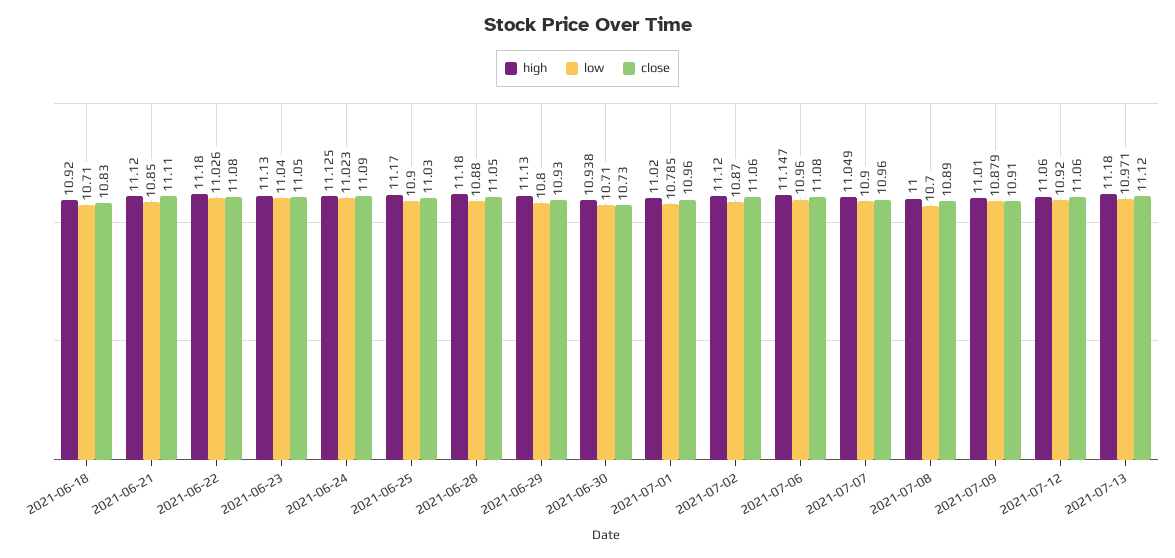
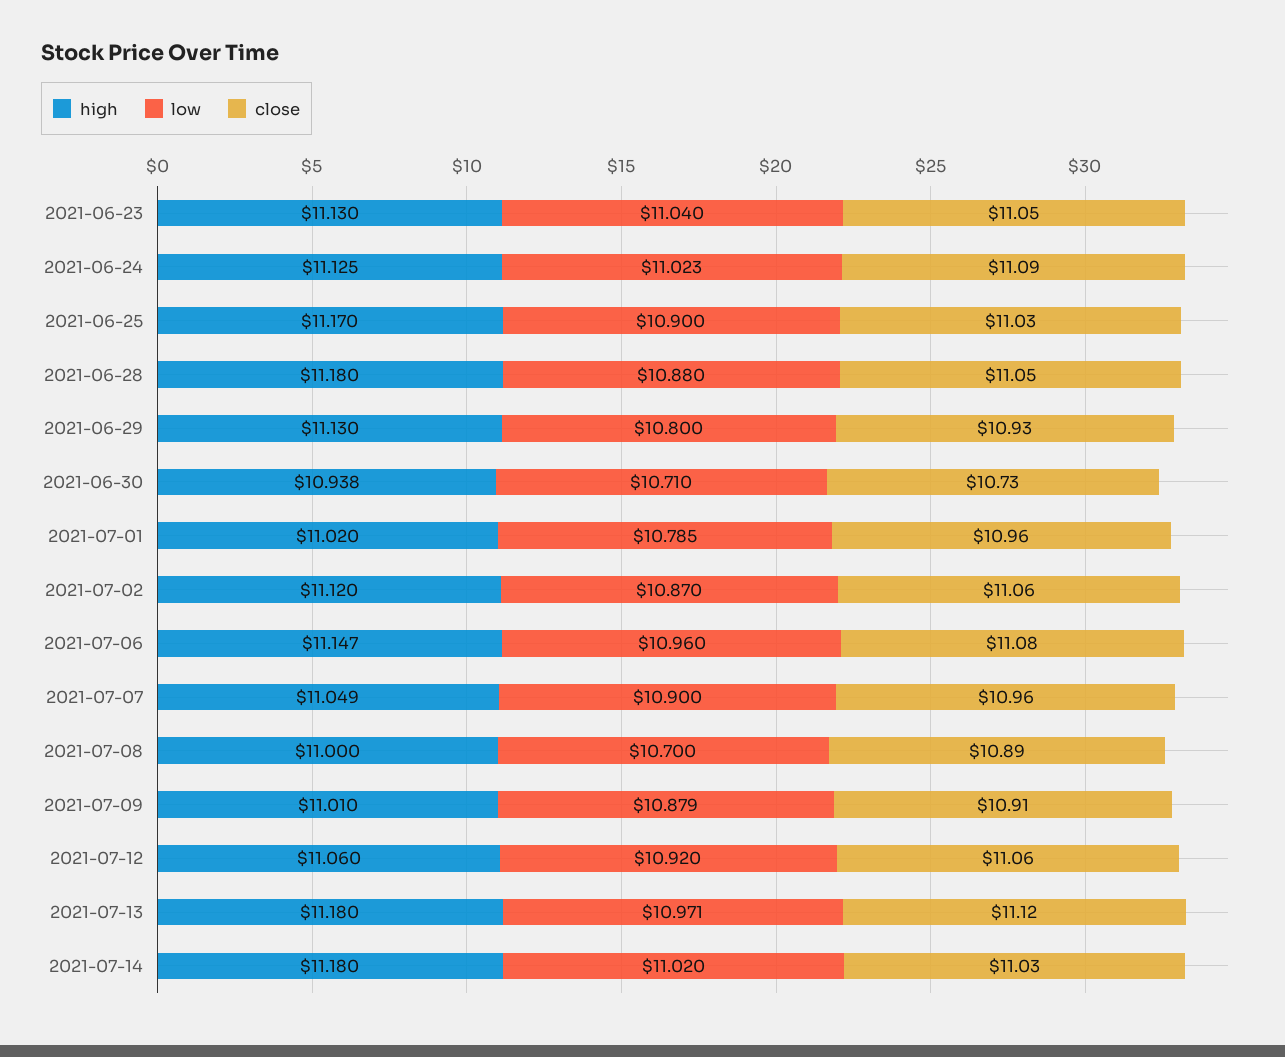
high, 2021-06-18: 10.92 -> none
low, 2021-06-18: 10.71 -> none
close, 2021-06-18: 10.83 -> none
high, 2021-06-21: 11.12 -> none
low, 2021-06-21: 10.85 -> none
close, 2021-06-21: 11.11 -> none
high, 2021-06-22: 11.18 -> none
low, 2021-06-22: 11.026 -> none
close, 2021-06-22: 11.08 -> none
high, 2021-07-14: none -> 11.18
low, 2021-07-14: none -> 11.02
close, 2021-07-14: none -> 11.03

